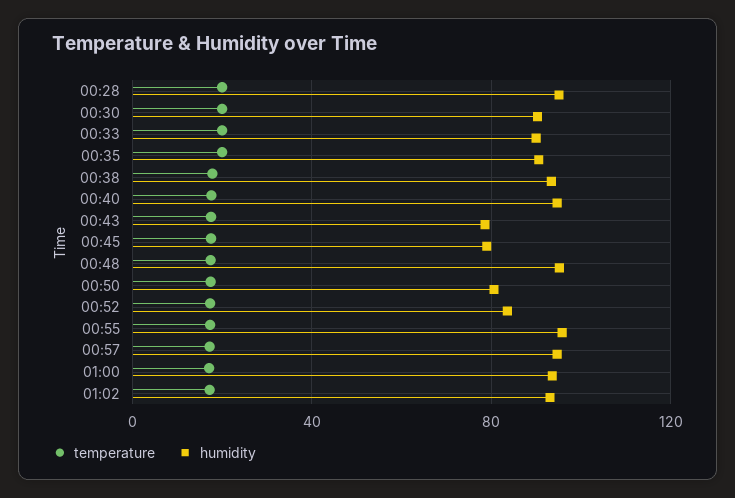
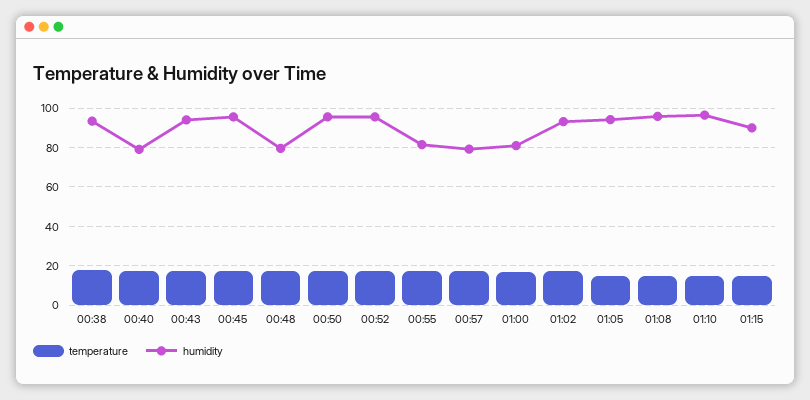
temperature, 00:28: 20 -> none
humidity, 00:28: 95 -> none
temperature, 00:30: 20 -> none
humidity, 00:30: 90 -> none
temperature, 00:33: 20 -> none
humidity, 00:33: 90 -> none
temperature, 00:35: 20 -> none
humidity, 00:35: 90 -> none
humidity, 00:40: 95 -> 80
humidity, 00:43: 80 -> 95
humidity, 00:45: 80 -> 95
humidity, 00:48: 95 -> 80
humidity, 00:50: 80 -> 95
humidity, 00:52: 85 -> 95
humidity, 00:55: 95 -> 80
humidity, 00:57: 95 -> 80
humidity, 01:00: 95 -> 80
temperature, 01:05: none -> 15
humidity, 01:05: none -> 95
temperature, 01:08: none -> 15
humidity, 01:08: none -> 95
temperature, 01:10: none -> 15
humidity, 01:10: none -> 95
temperature, 01:15: none -> 15
humidity, 01:15: none -> 90

